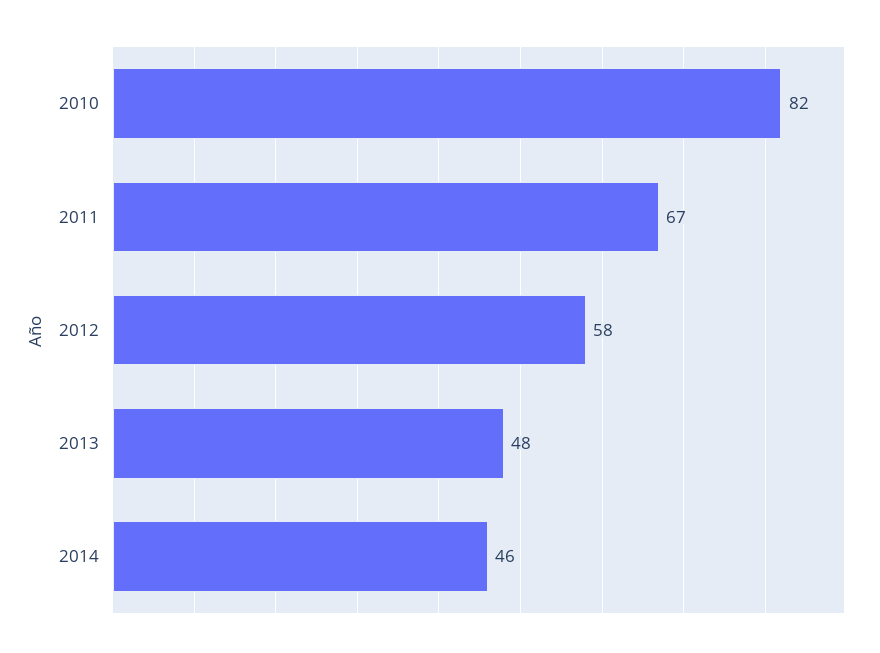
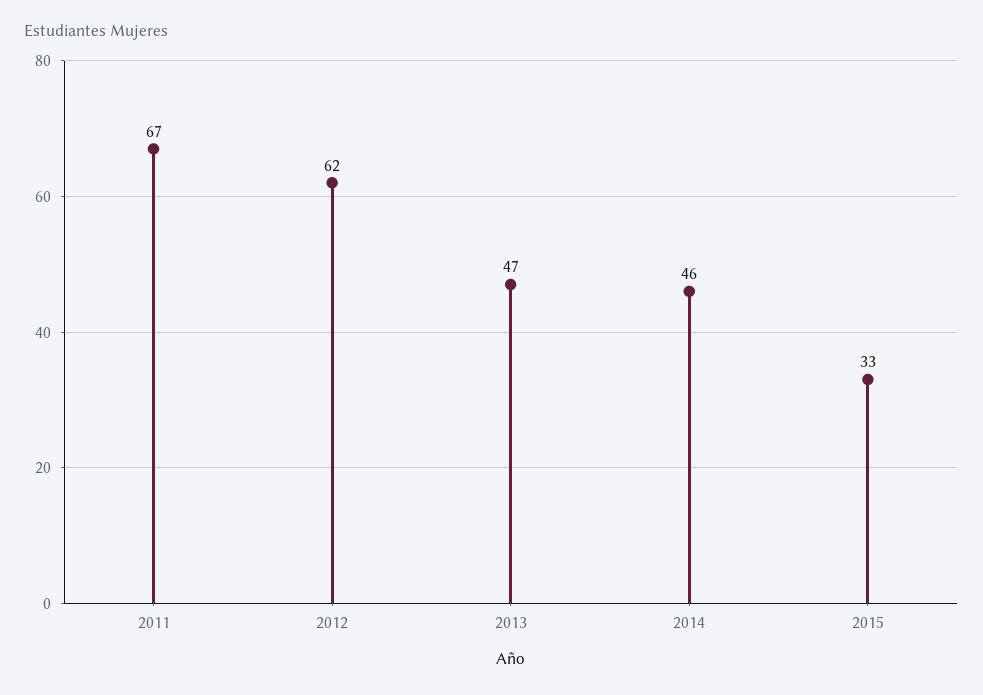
2010: 82 -> none
2012: 58 -> 62
2013: 48 -> 47
2015: none -> 33

